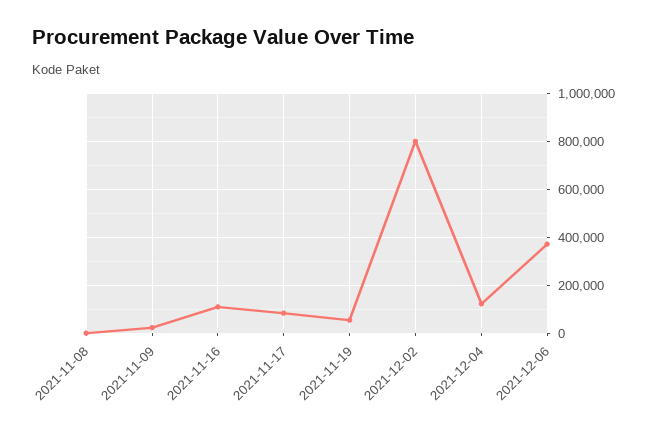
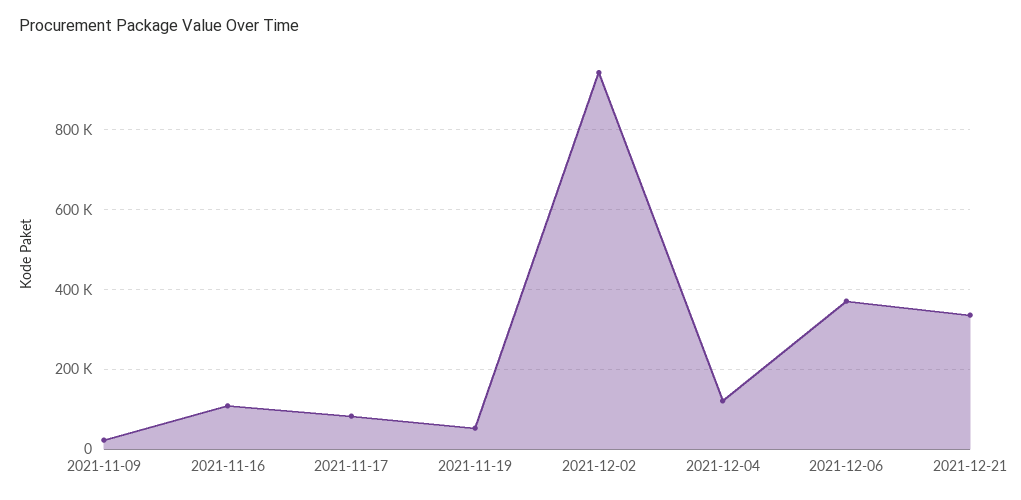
2021-11-08: 0 -> none
2021-12-02: 800000 -> 940000
2021-12-21: none -> 340000

